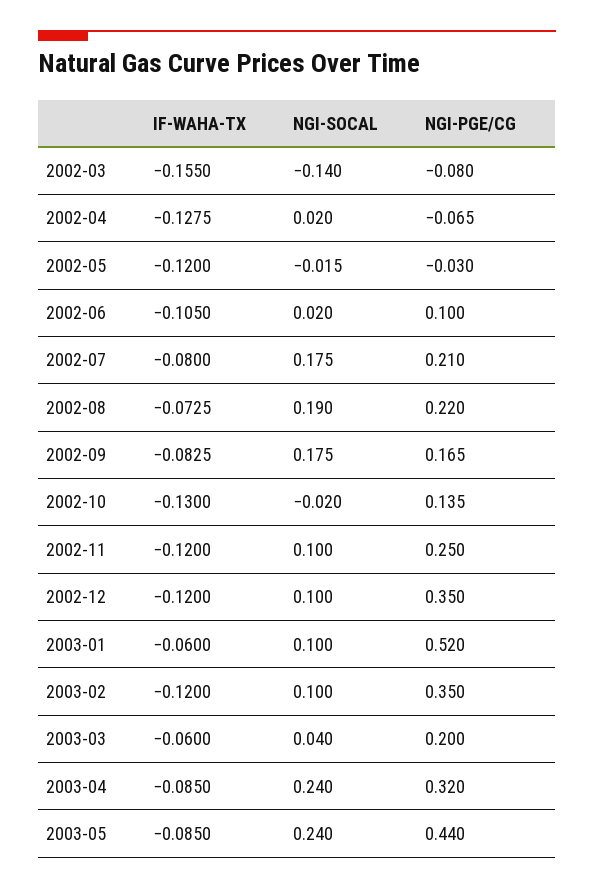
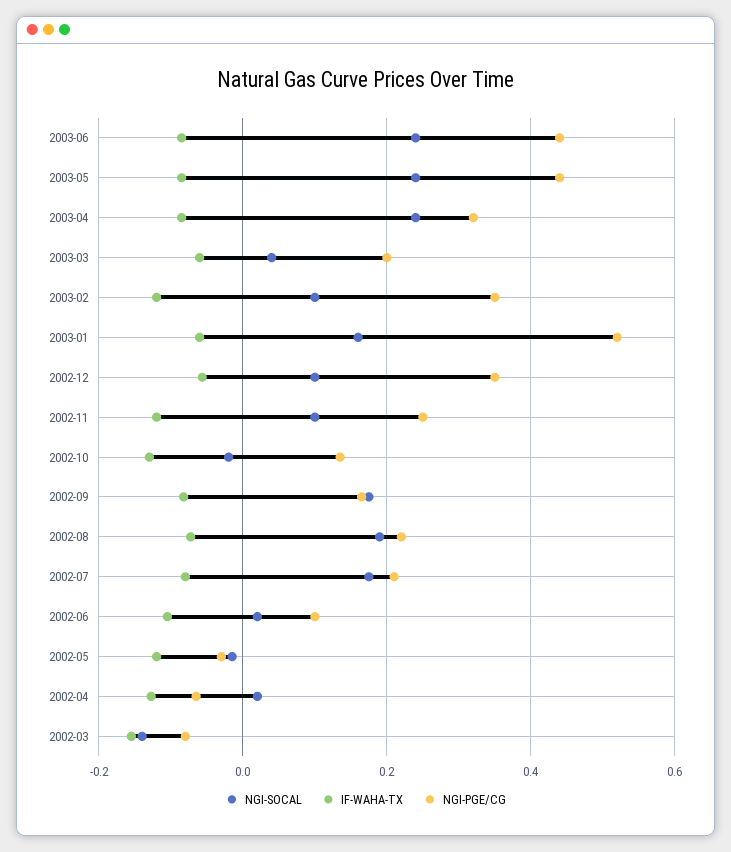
IF-WAHA-TX, 2002-12: -0.12 -> -0.06
NGI-SOCAL, 2003-01: 0.1 -> 0.16
NGI-SOCAL, 2003-06: none -> 0.24
IF-WAHA-TX, 2003-06: none -> -0.08
NGI-PGE/CG, 2003-06: none -> 0.44

